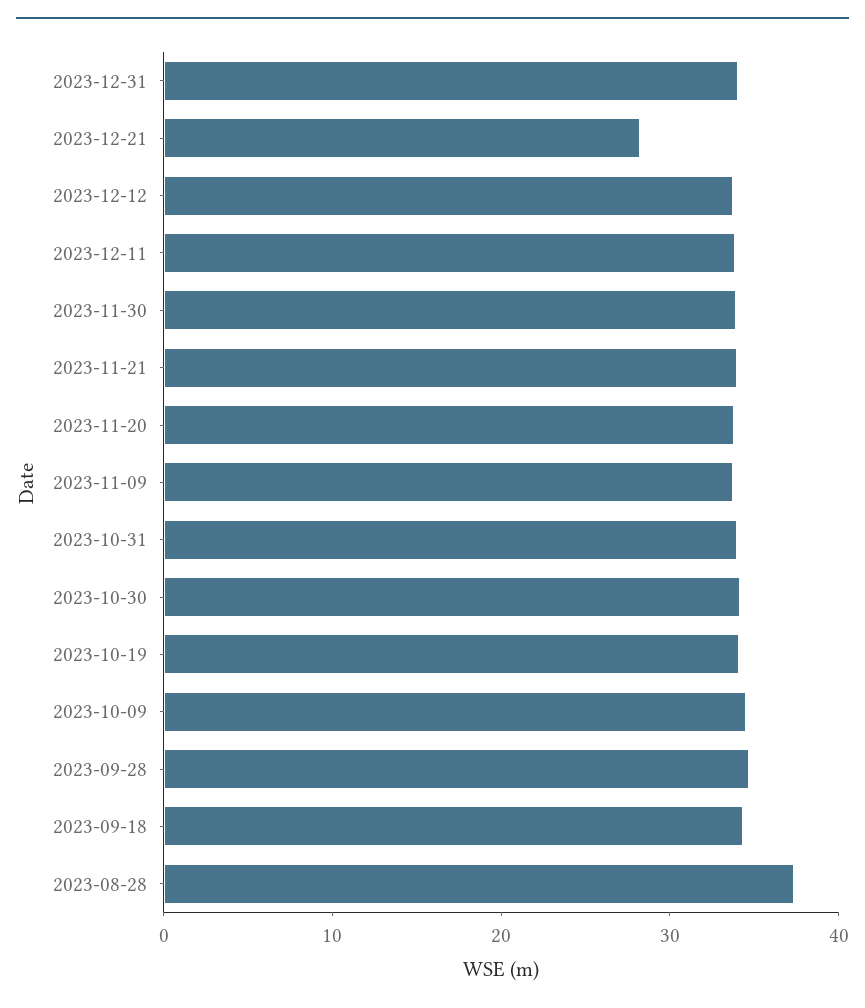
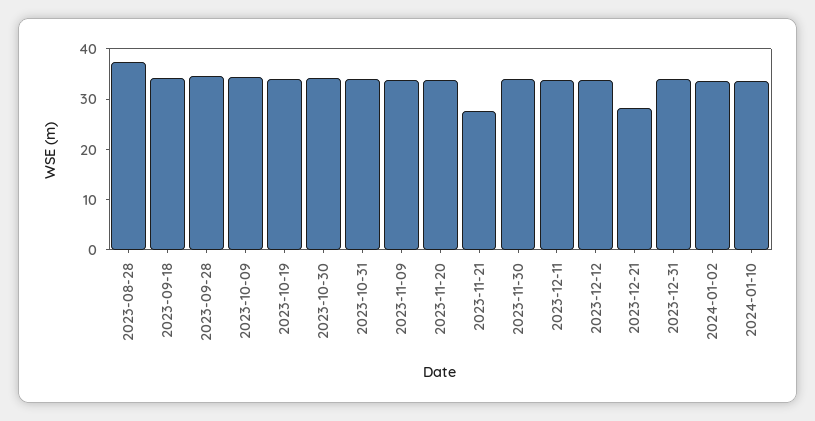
2023-11-21: 34 -> 28
2024-01-02: none -> 34
2024-01-10: none -> 34

